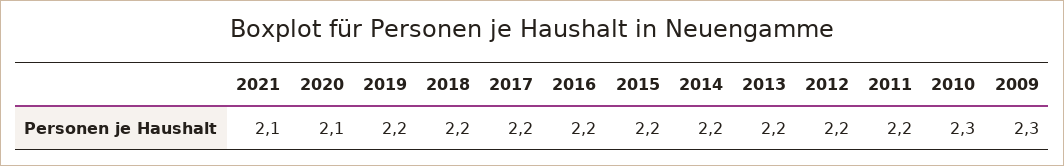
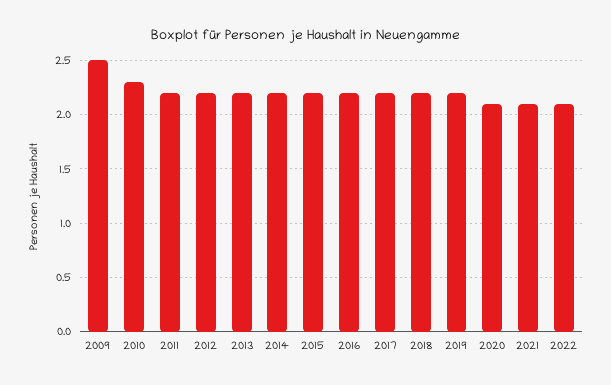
2009: 2.3 -> 2.5
2022: none -> 2.1

